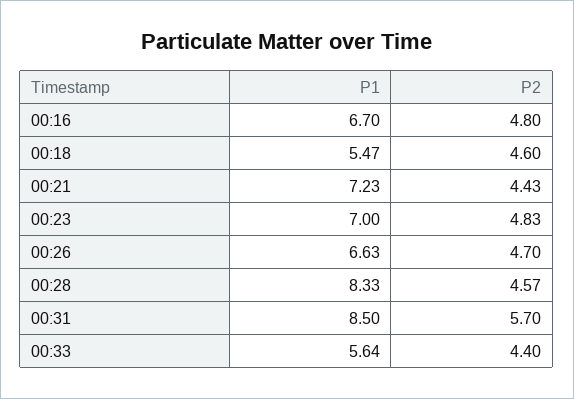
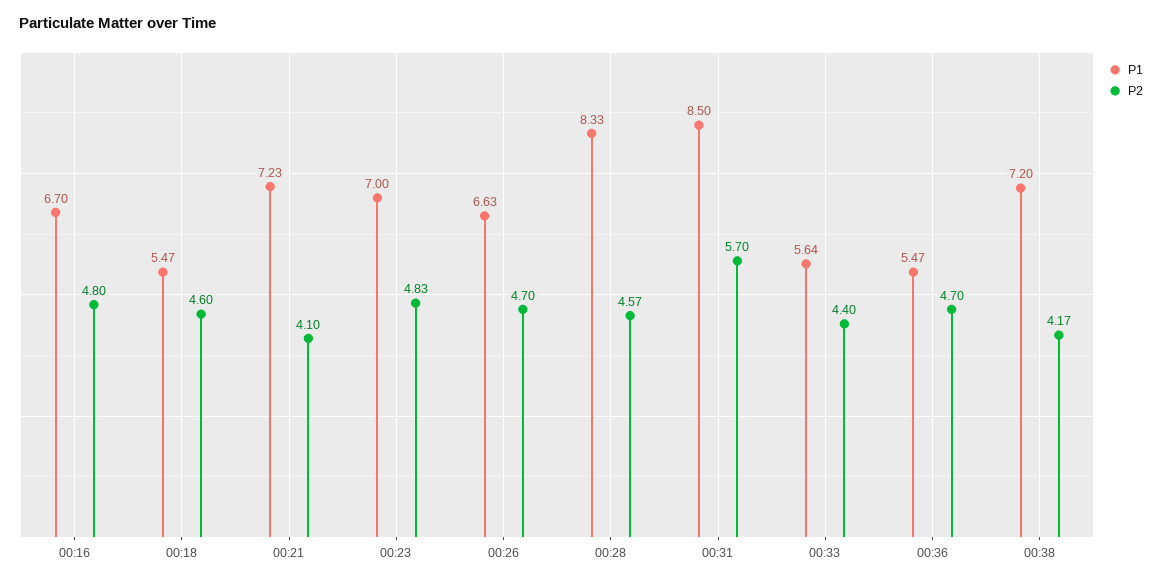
P2, 00:21: 4.43 -> 4.1
P1, 00:36: none -> 5.47
P2, 00:36: none -> 4.7
P1, 00:38: none -> 7.2
P2, 00:38: none -> 4.17

